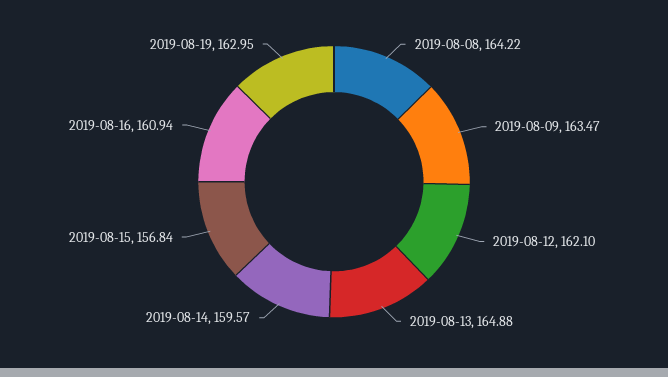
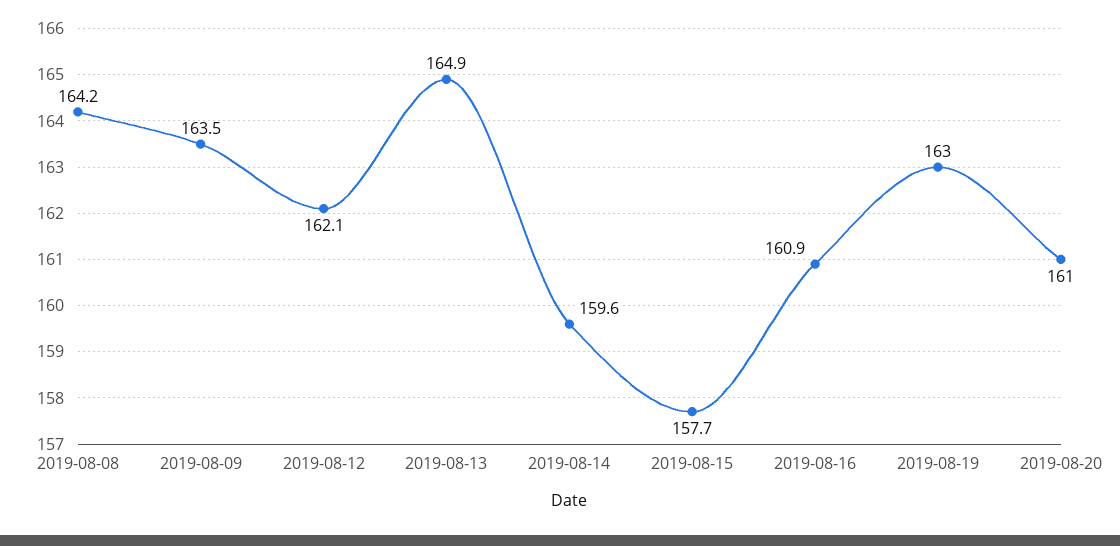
2019-08-15: 156.84 -> 157.7
2019-08-20: none -> 161

